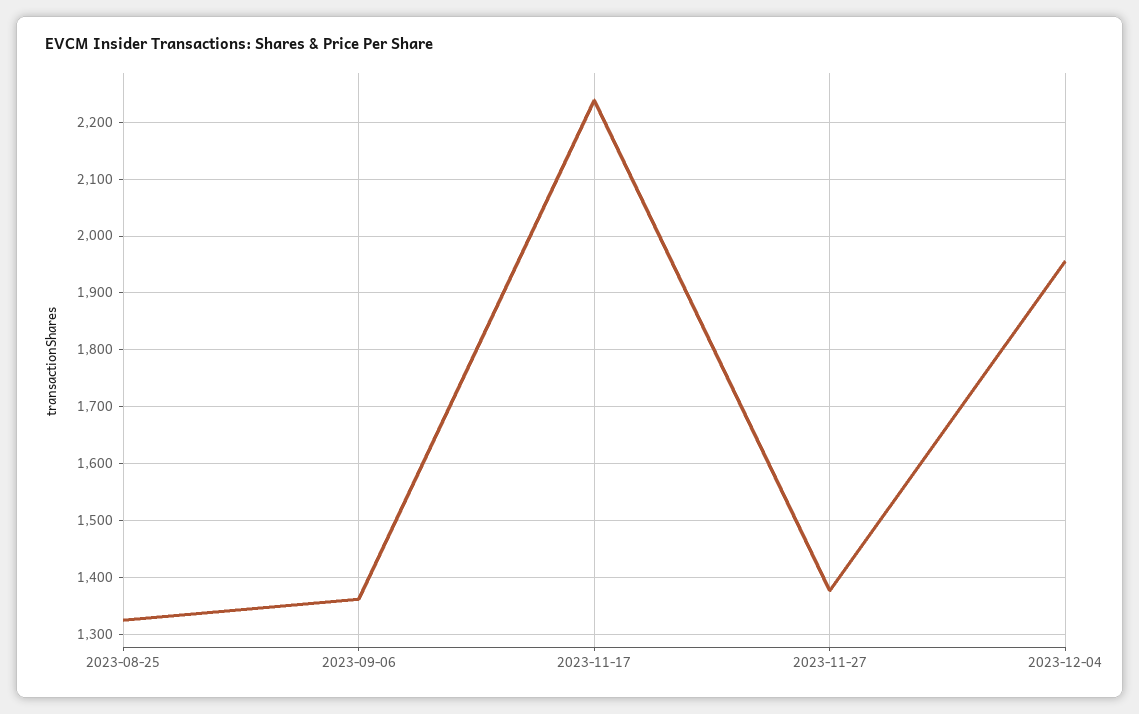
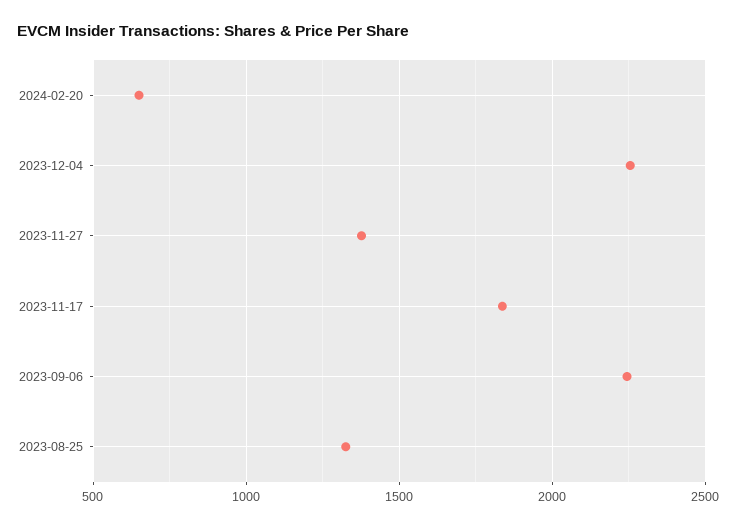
2023-09-06: 1360 -> 2250
2023-11-17: 2240 -> 1850
2023-12-04: 1960 -> 2250
2024-02-20: none -> 650

